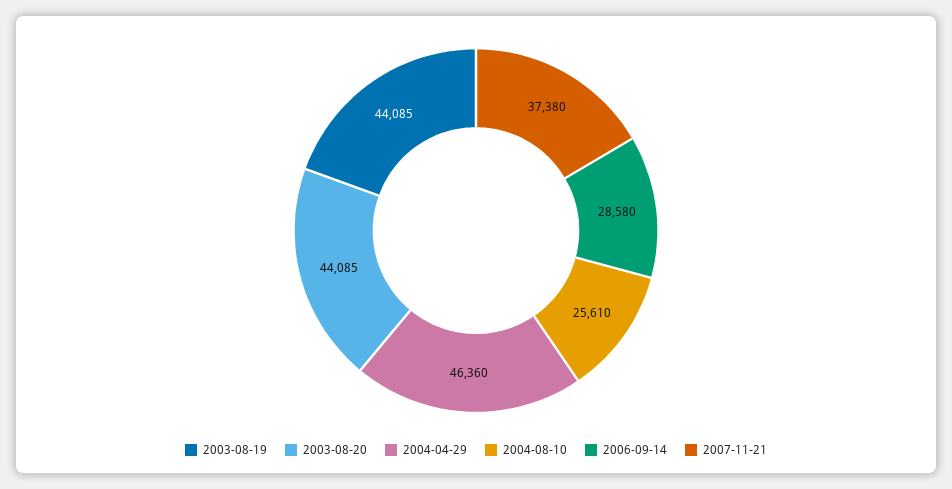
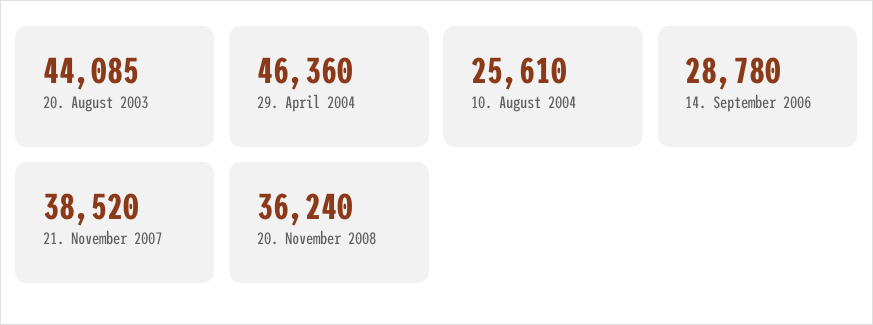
2003-08-19: 44085 -> none
2006-09-14: 28580 -> 28780
2007-11-21: 37380 -> 38520
20. November 2008: none -> 36240

